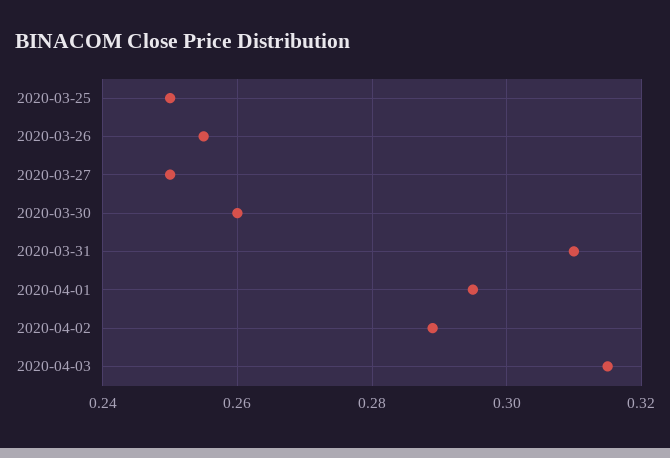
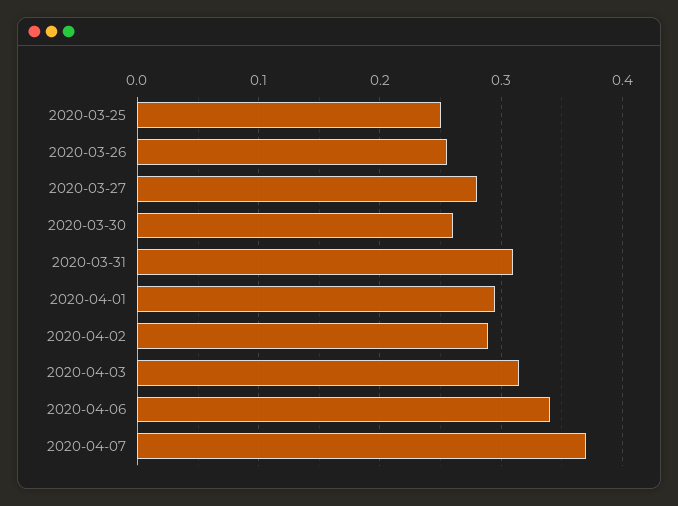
2020-03-27: 0.25 -> 0.28
2020-04-06: none -> 0.34
2020-04-07: none -> 0.37

